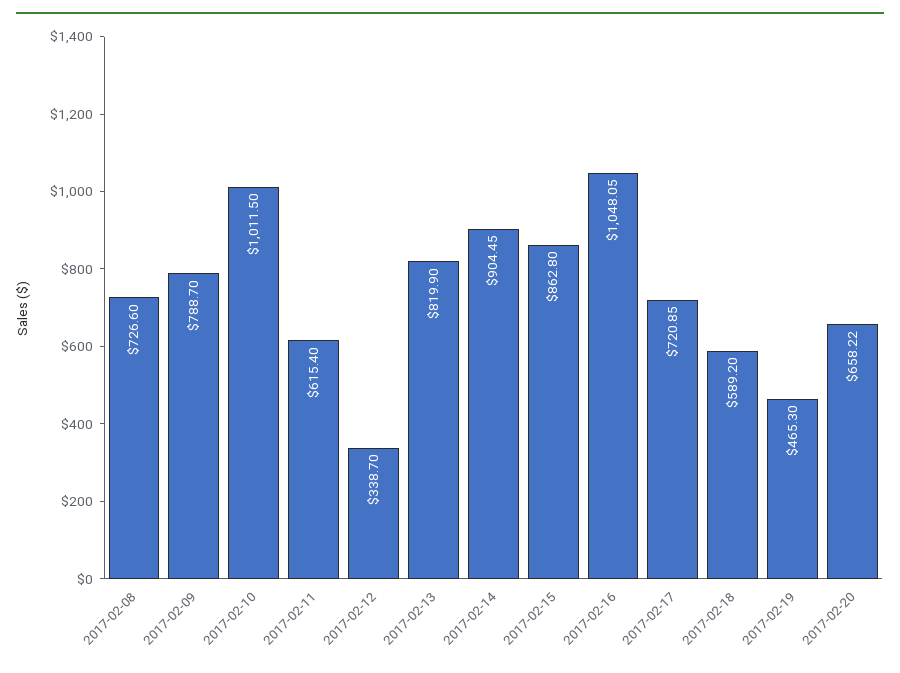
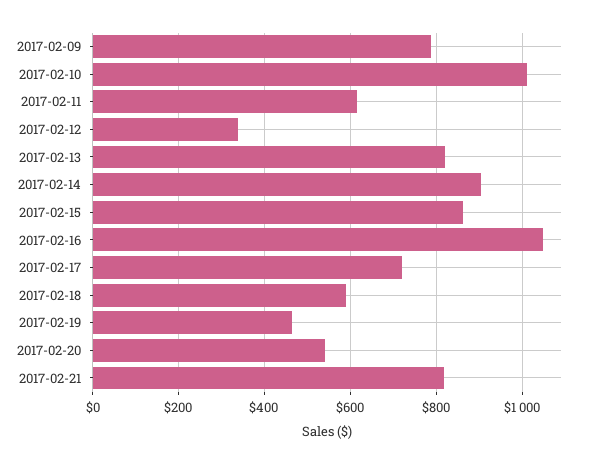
2017-02-08: 726.6 -> none
2017-02-20: 658.22 -> 540
2017-02-21: none -> 820

